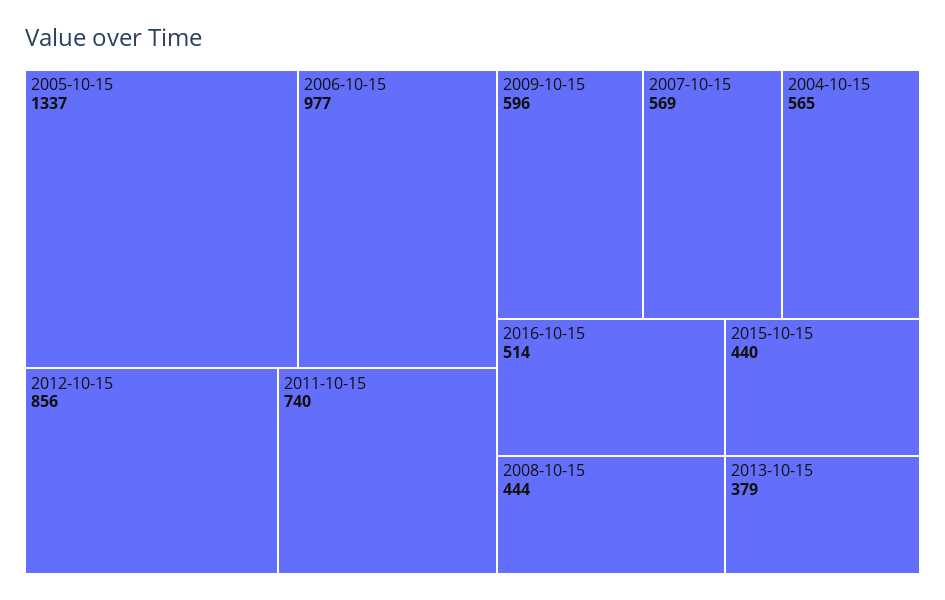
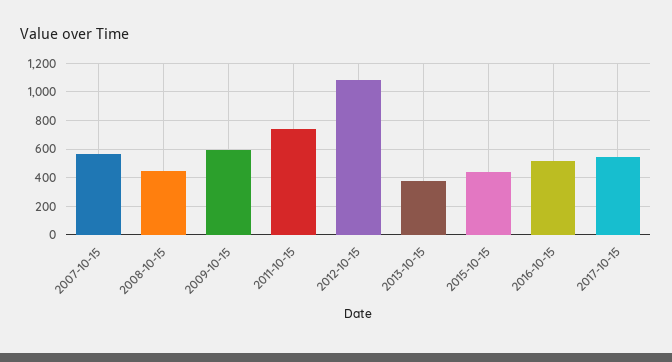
2005-10-15: 1337 -> none
2006-10-15: 977 -> none
2012-10-15: 856 -> 1100
2004-10-15: 565 -> none
2017-10-15: none -> 550

